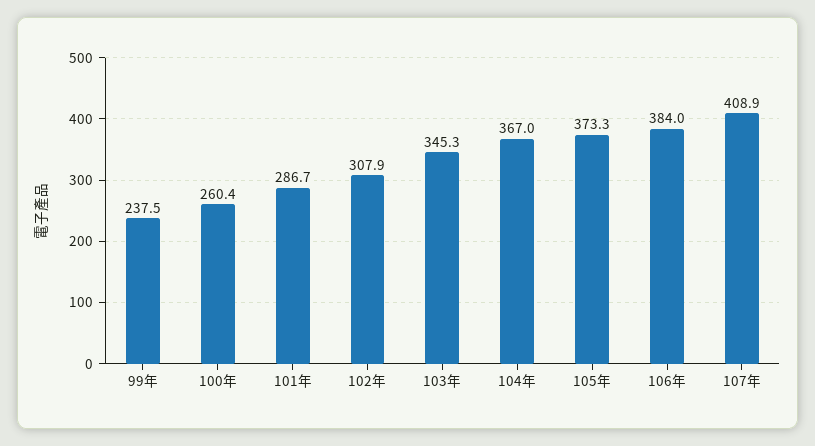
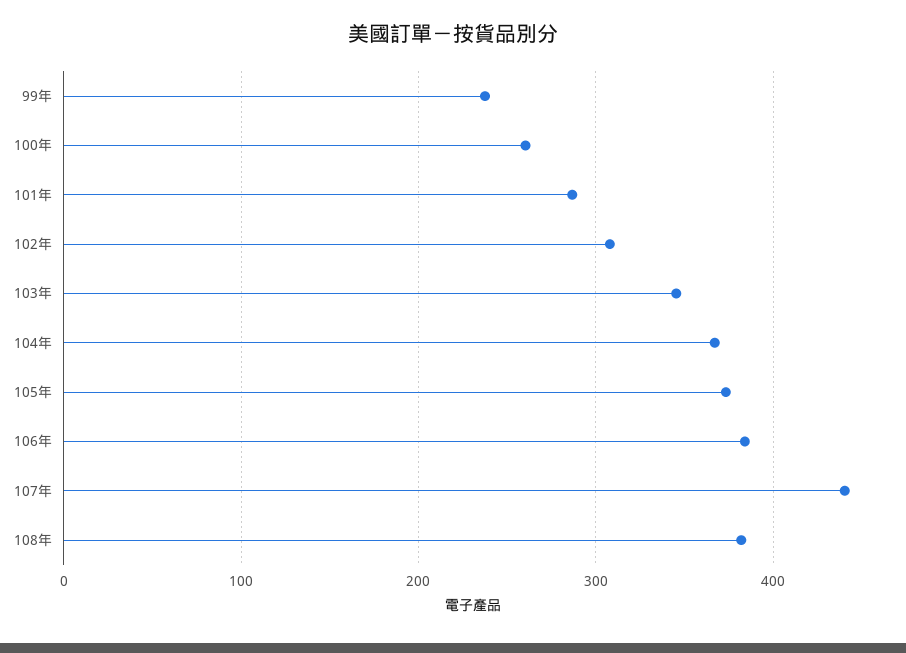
107年: 408.9 -> 440
108年: none -> 380

